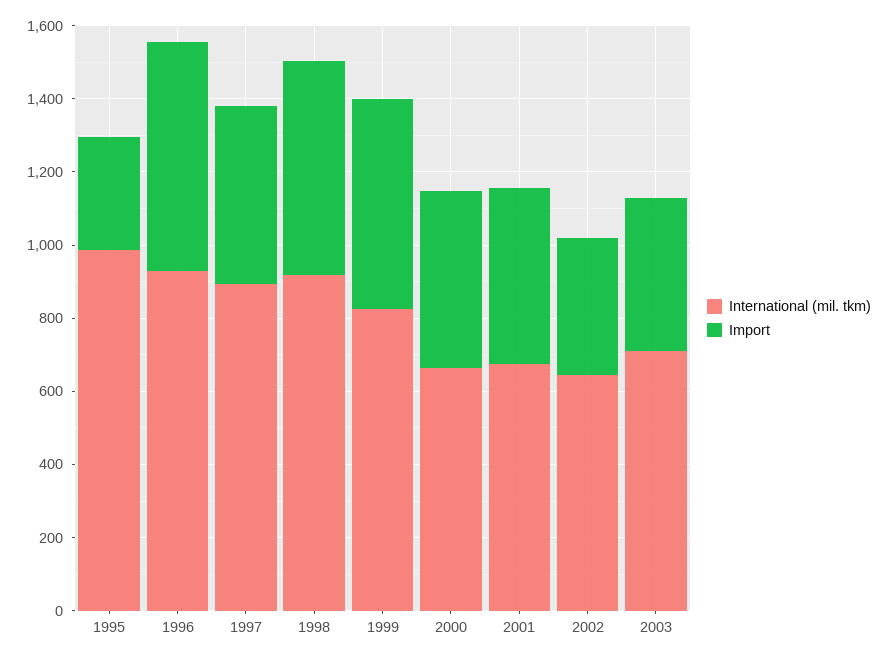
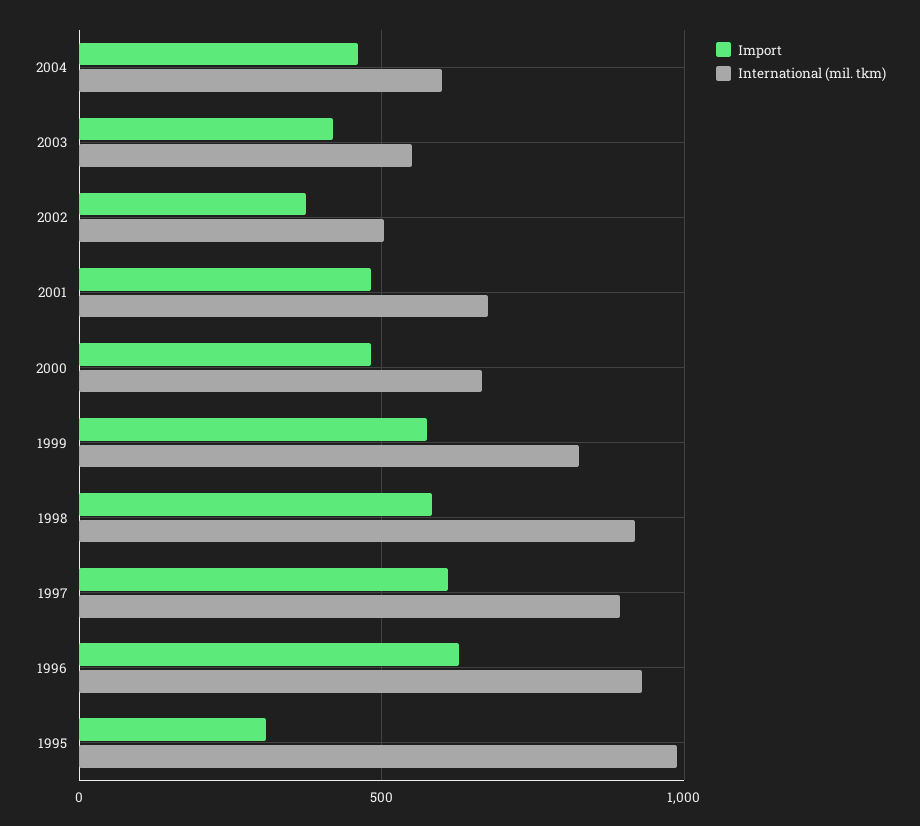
Import, 1997: 500 -> 600
International (mil. tkm), 2002: 650 -> 500
International (mil. tkm), 2003: 700 -> 550
Import, 2004: none -> 450
International (mil. tkm), 2004: none -> 600

